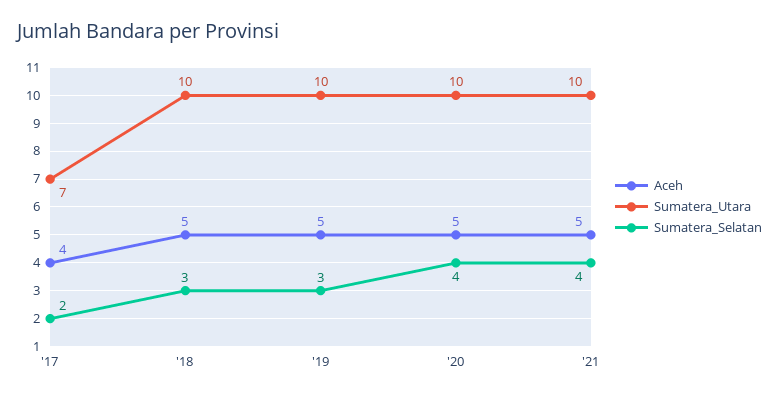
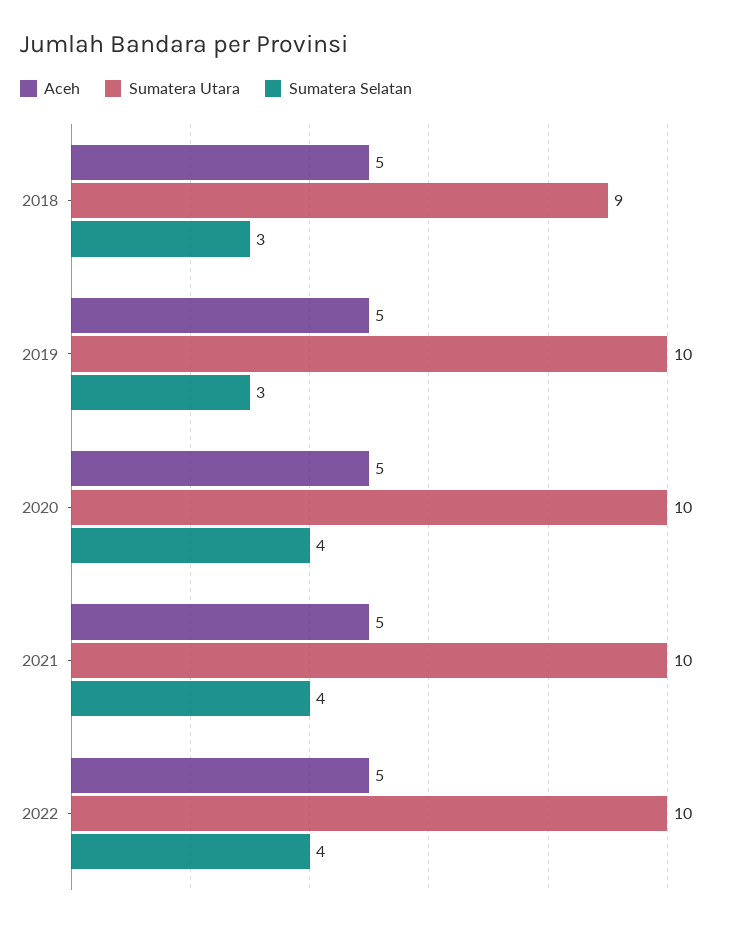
Aceh, '17: 4 -> none
Sumatera_Utara, '17: 7 -> none
Sumatera_Selatan, '17: 2 -> none
Sumatera_Utara, '18: 10 -> 9
Aceh, 2022: none -> 5
Sumatera_Utara, 2022: none -> 10
Sumatera_Selatan, 2022: none -> 4

